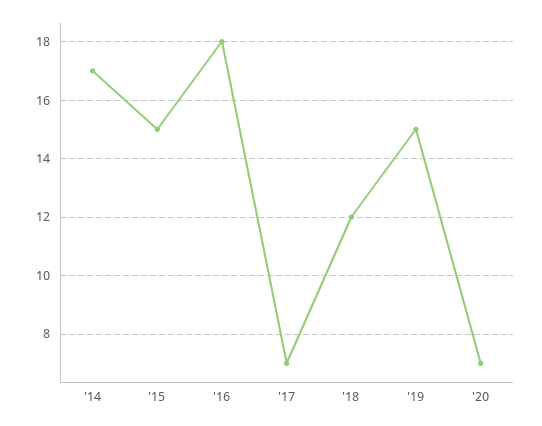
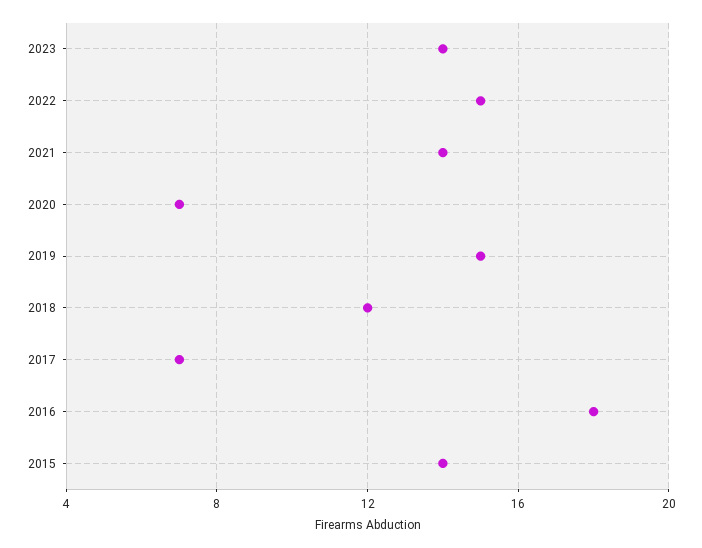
'14: 17 -> none
'15: 15 -> 14
2023: none -> 14
2022: none -> 15
2021: none -> 14

